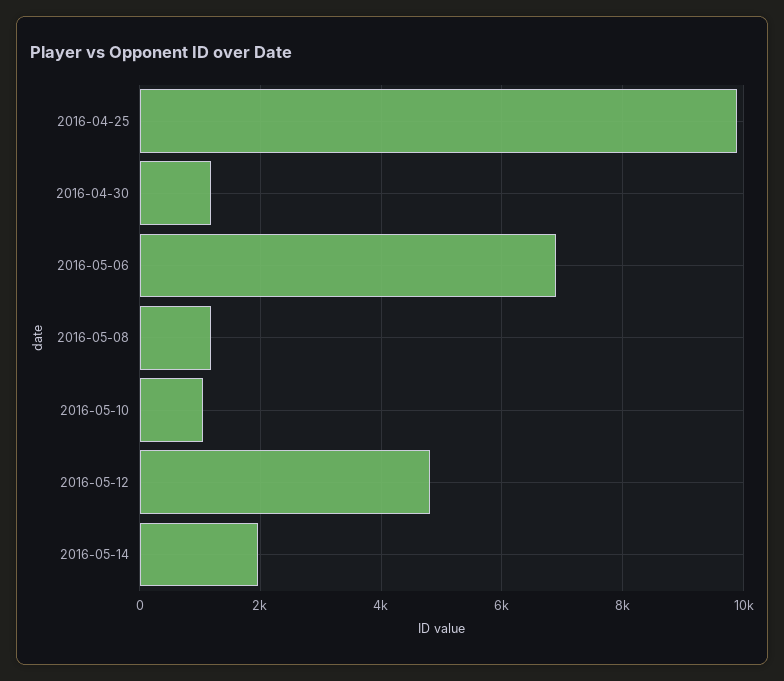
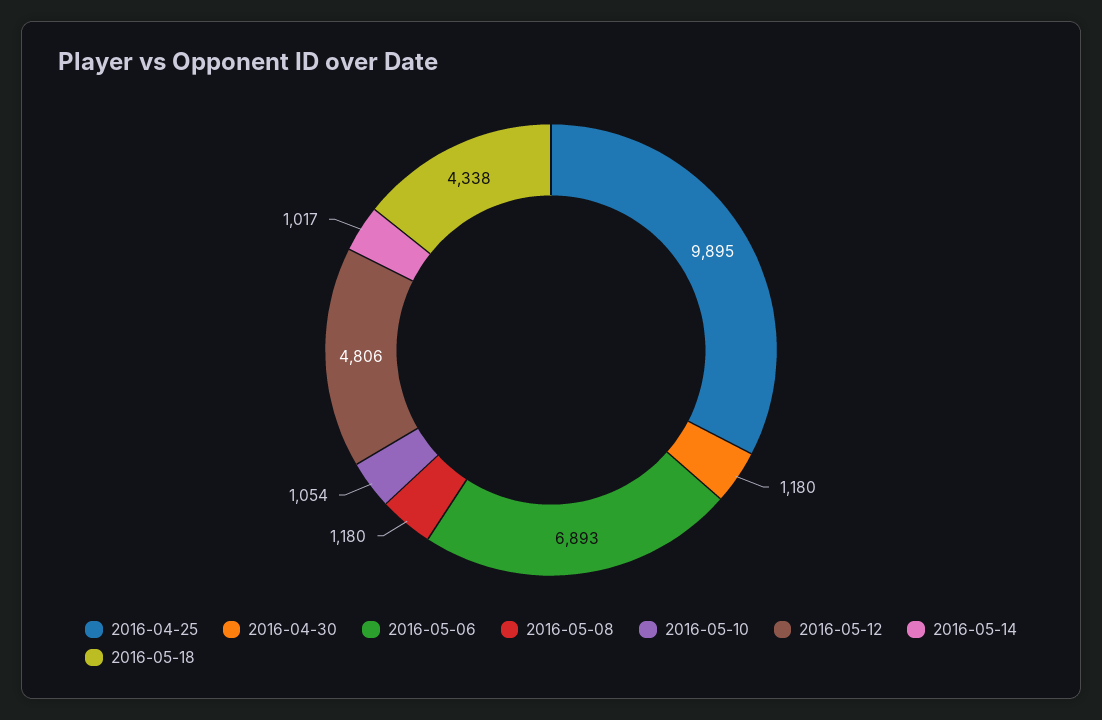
2016-05-14: 2000 -> 1017
2016-05-18: none -> 4338

